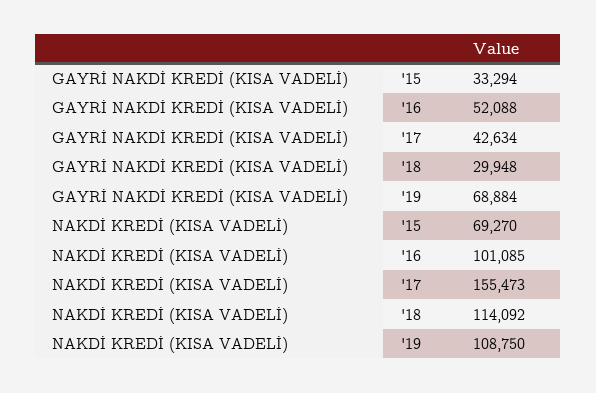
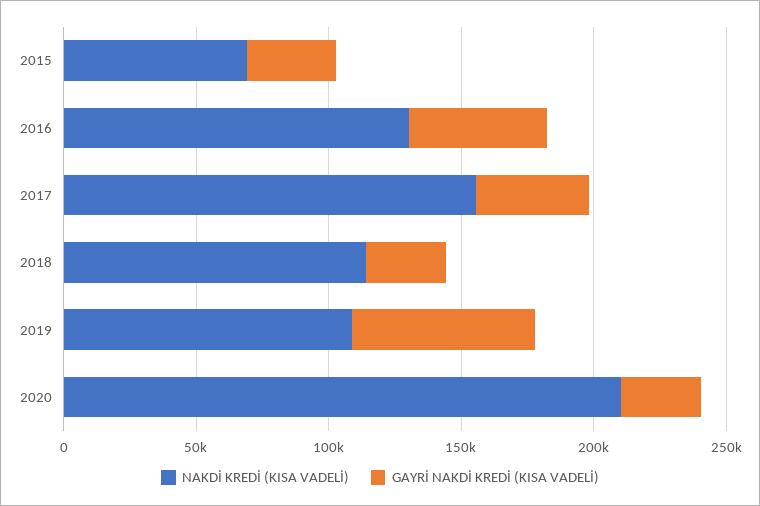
NAKDİ KREDİ (KISA VADELİ), '16: 101085 -> 130000
NAKDİ KREDİ (KISA VADELİ), 2020: none -> 210000
GAYRİ NAKDİ KREDİ (KISA VADELİ), 2020: none -> 30000

